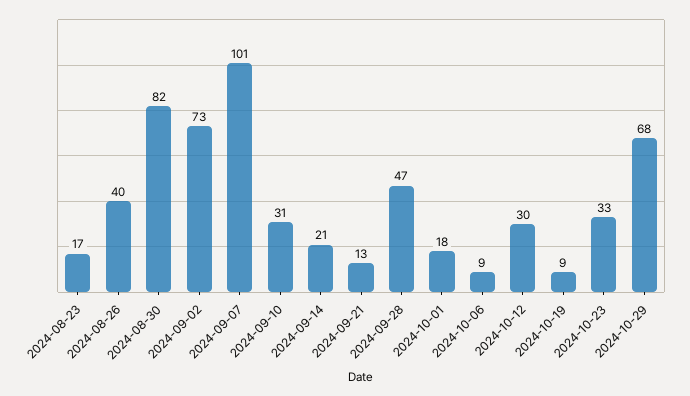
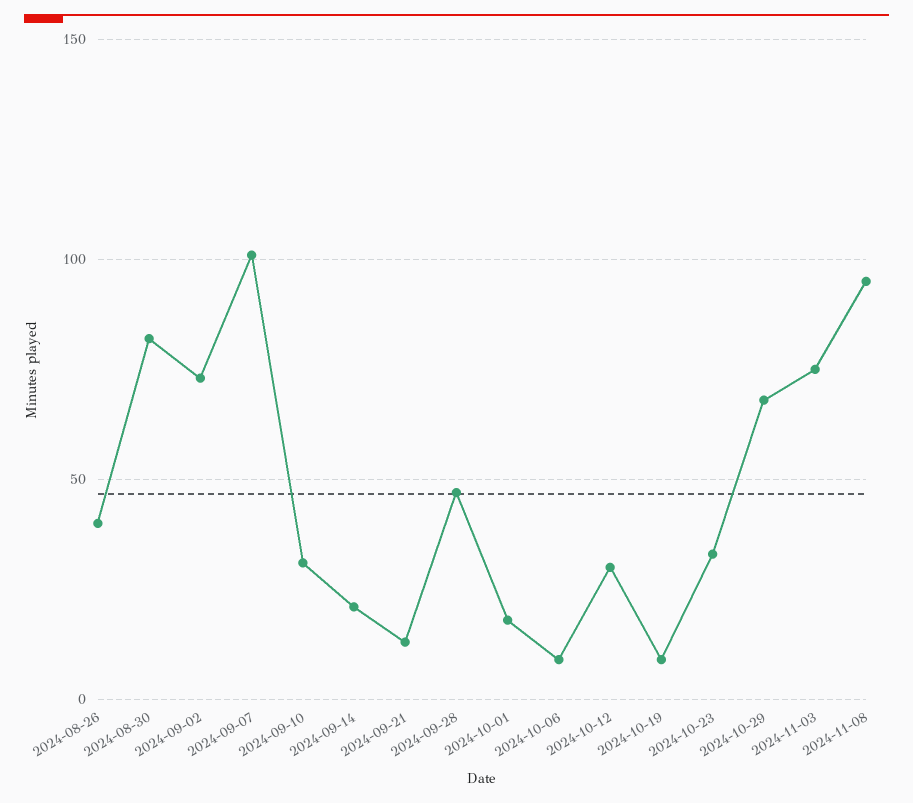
2024-08-23: 17 -> none
2024-11-03: none -> 75
2024-11-08: none -> 95

